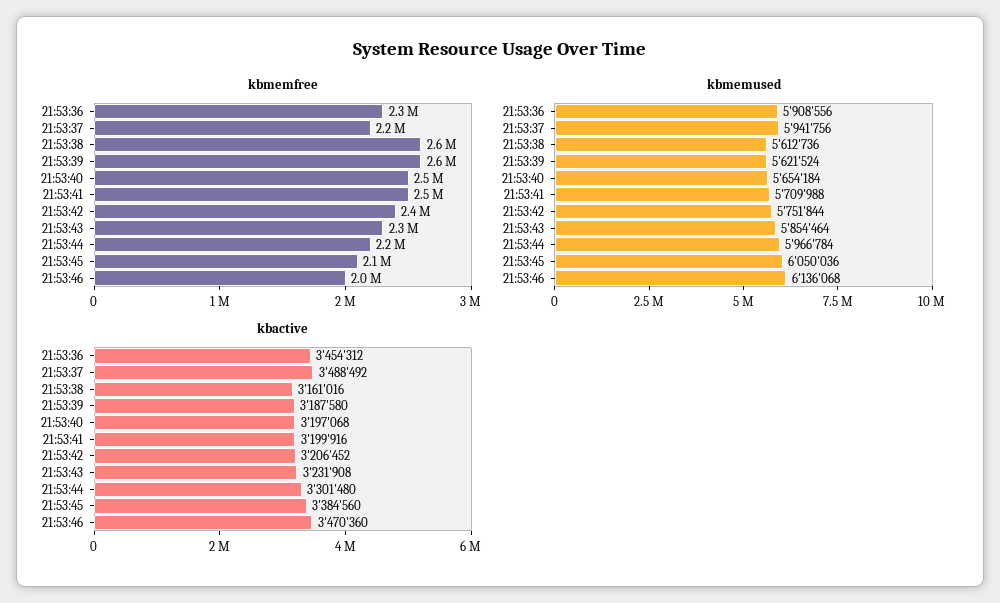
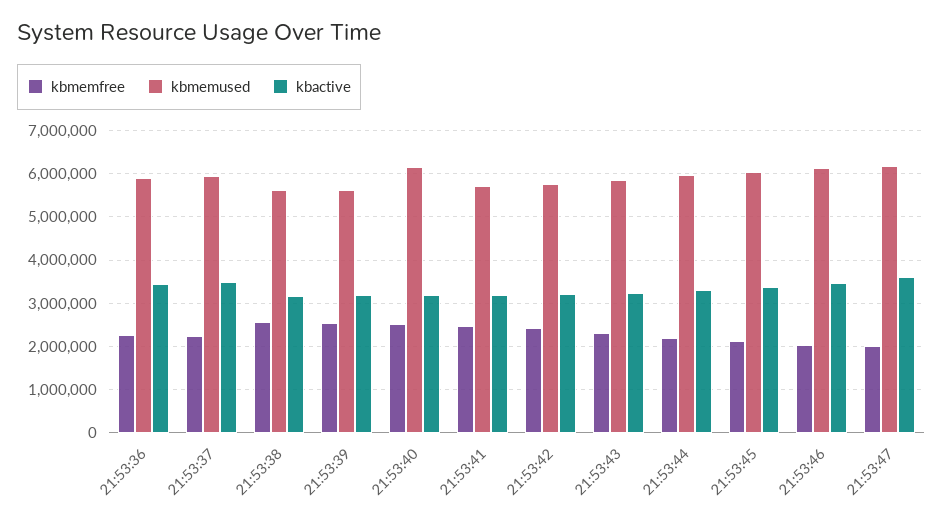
kbmemused, 21:53:40: 5654184 -> 6200000
kbmemfree, 21:53:47: none -> 2000000
kbmemused, 21:53:47: none -> 6200000
kbactive, 21:53:47: none -> 3600000

